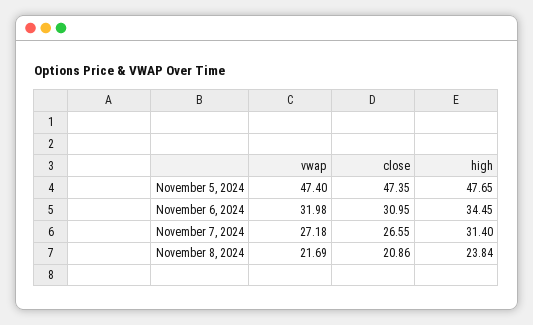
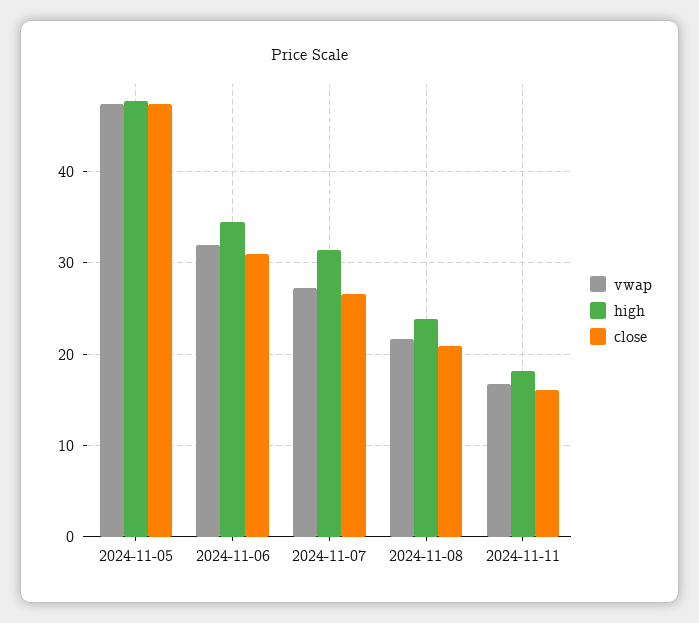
vwap, 2024-11-11: none -> 17
high, 2024-11-11: none -> 18
close, 2024-11-11: none -> 16

